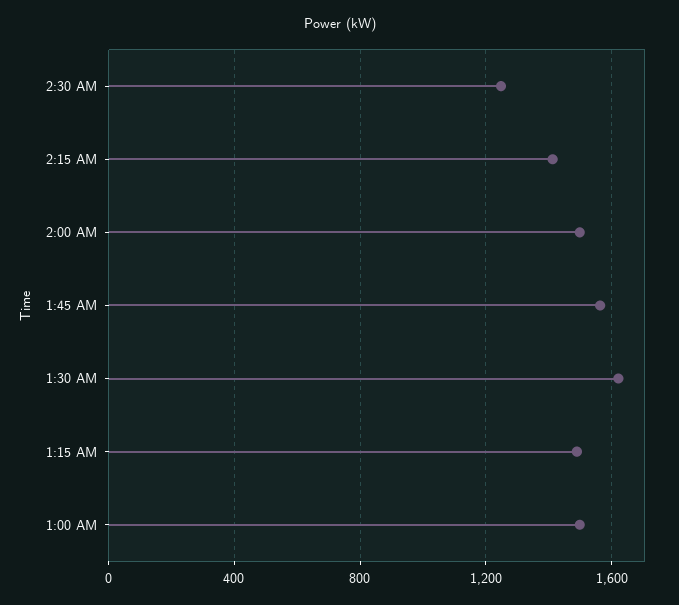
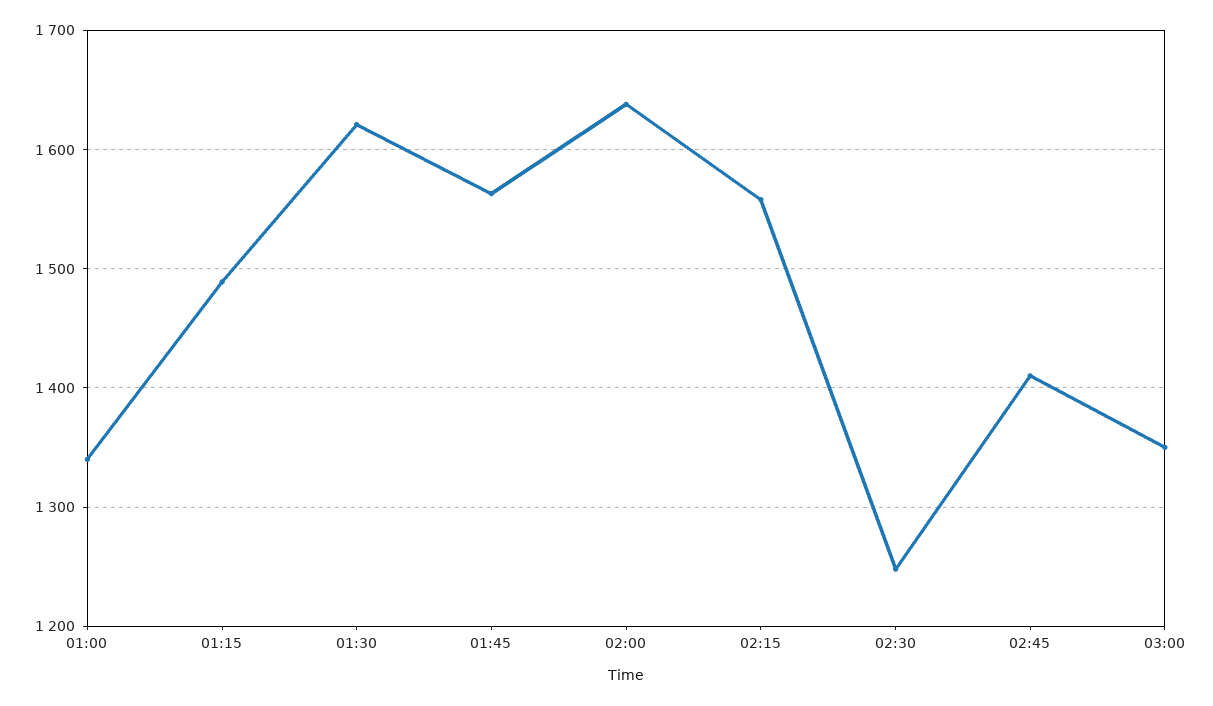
2:15 AM: 1400 -> 1560
2:00 AM: 1500 -> 1640
1:00 AM: 1500 -> 1340
02:45: none -> 1410
03:00: none -> 1350

